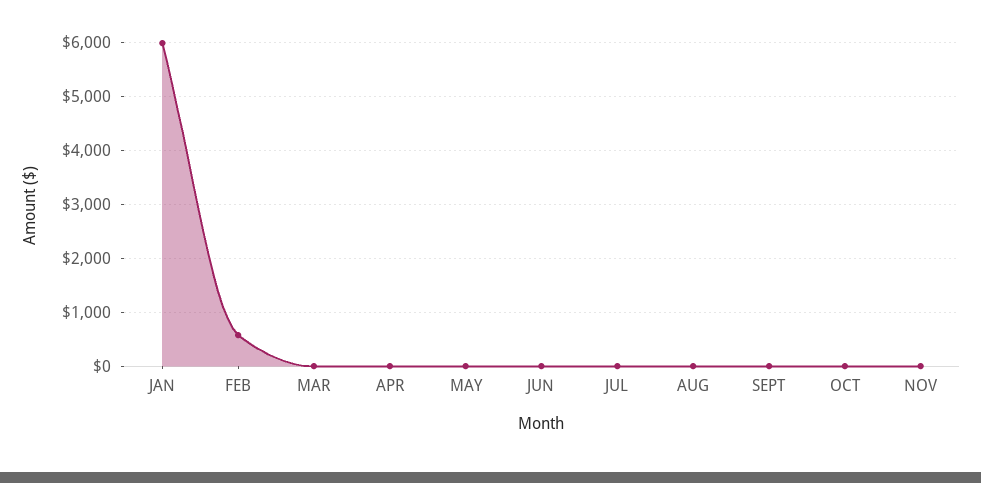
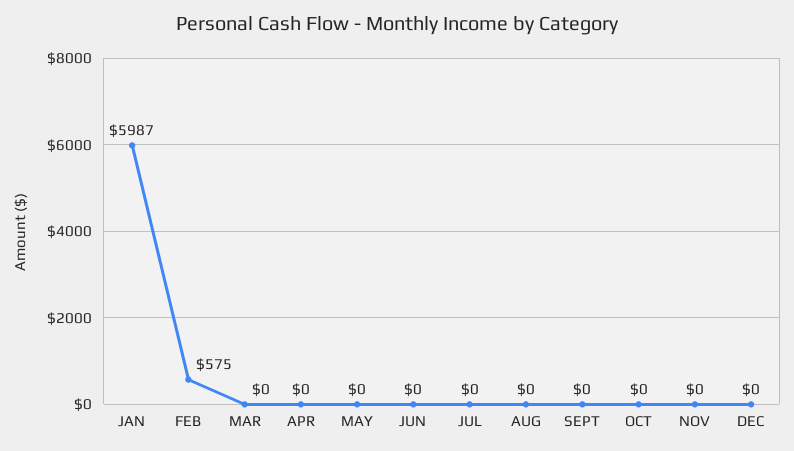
DEC: none -> 0

